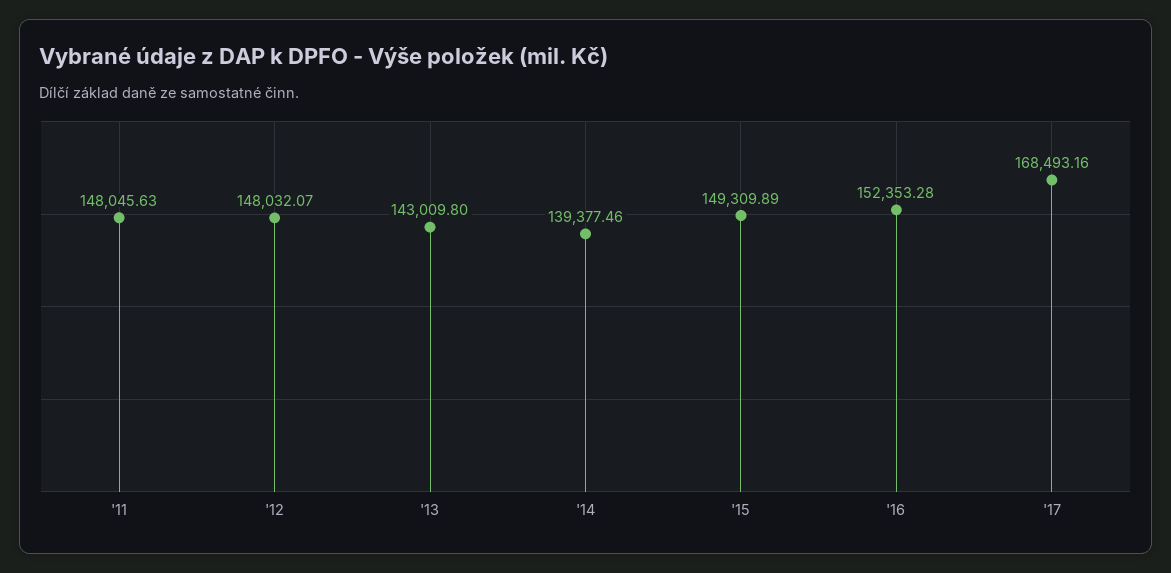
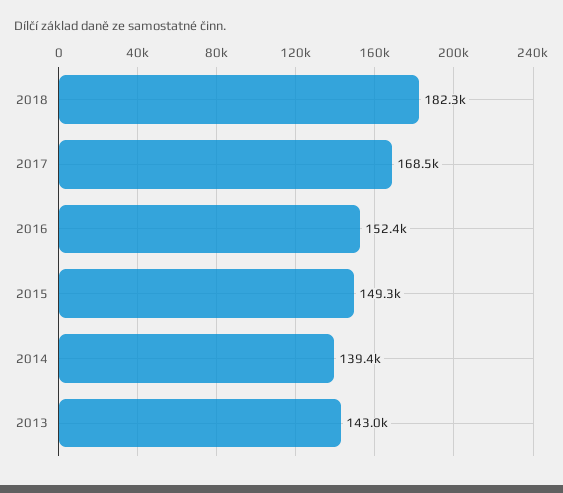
'11: 148045.63 -> none
'12: 148032.07 -> none
2018: none -> 182300

